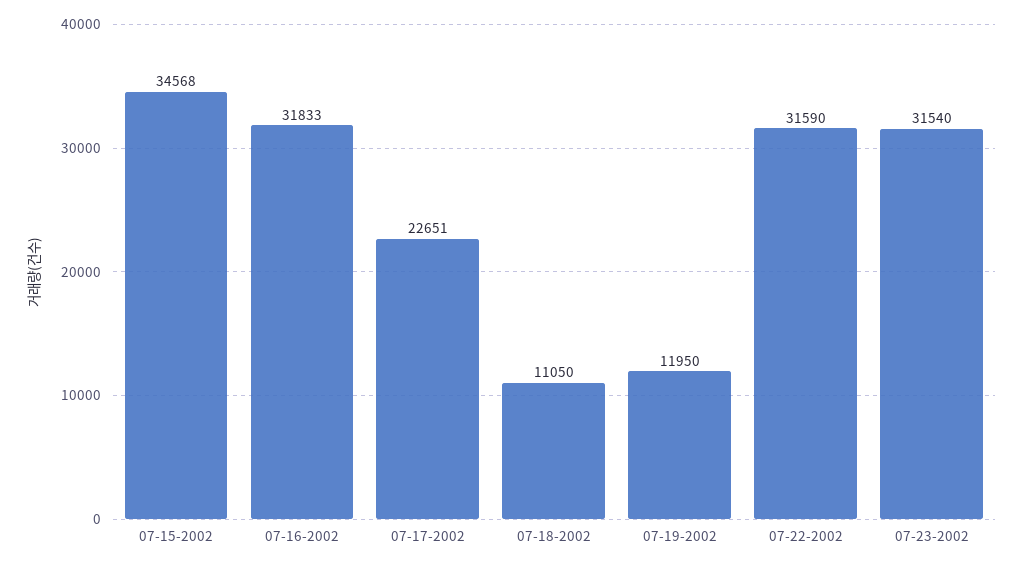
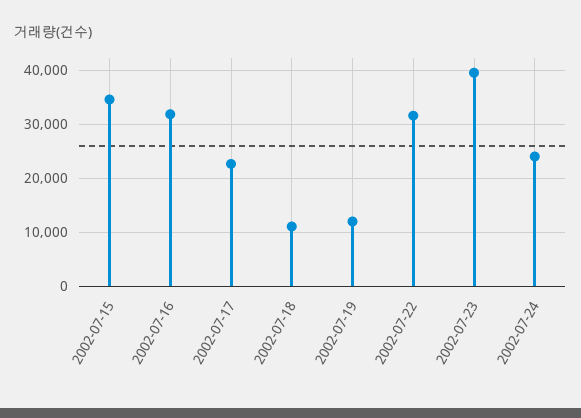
07-23-2002: 31540 -> 40000
2002-07-24: none -> 24000

